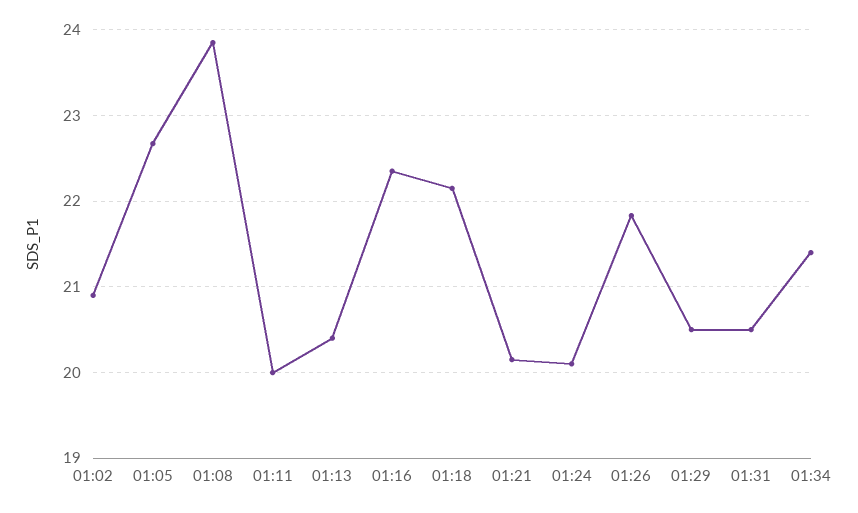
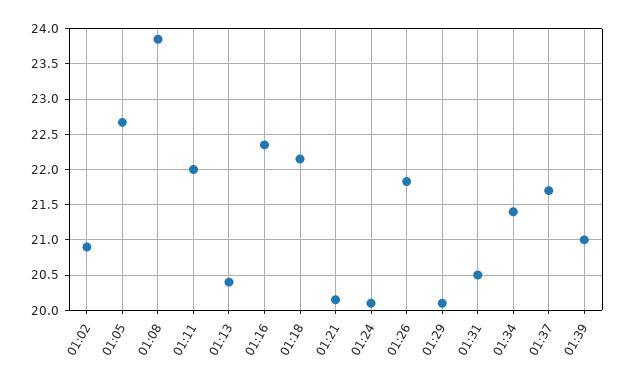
01:11: 20 -> 22
01:29: 20.5 -> 20.1
01:37: none -> 21.7
01:39: none -> 21

